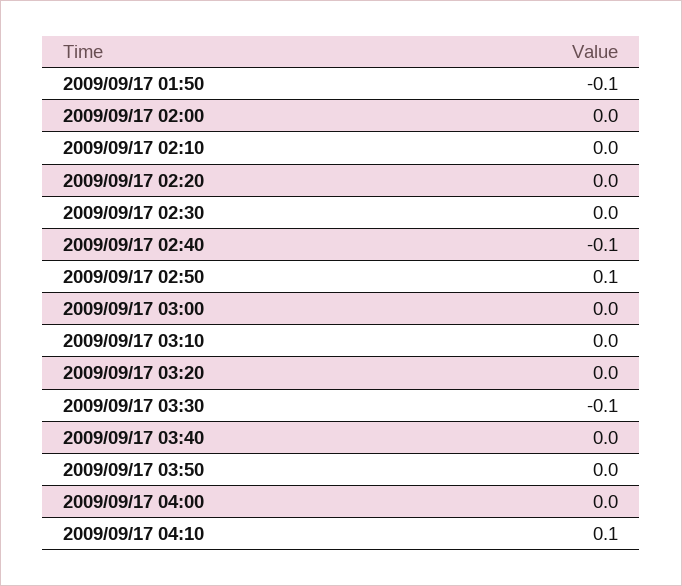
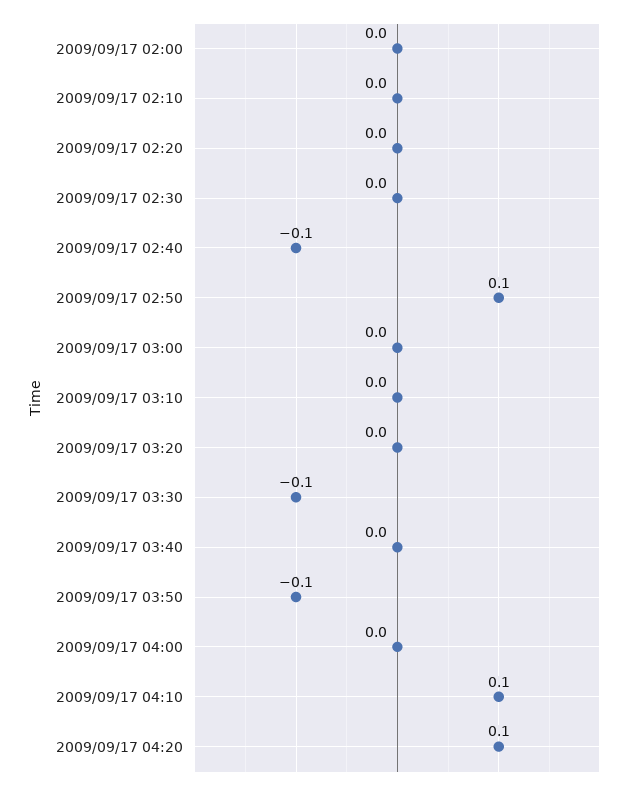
2009/09/17 01:50: -0.1 -> none
2009/09/17 03:50: 0 -> -0.1
2009/09/17 04:20: none -> 0.1

